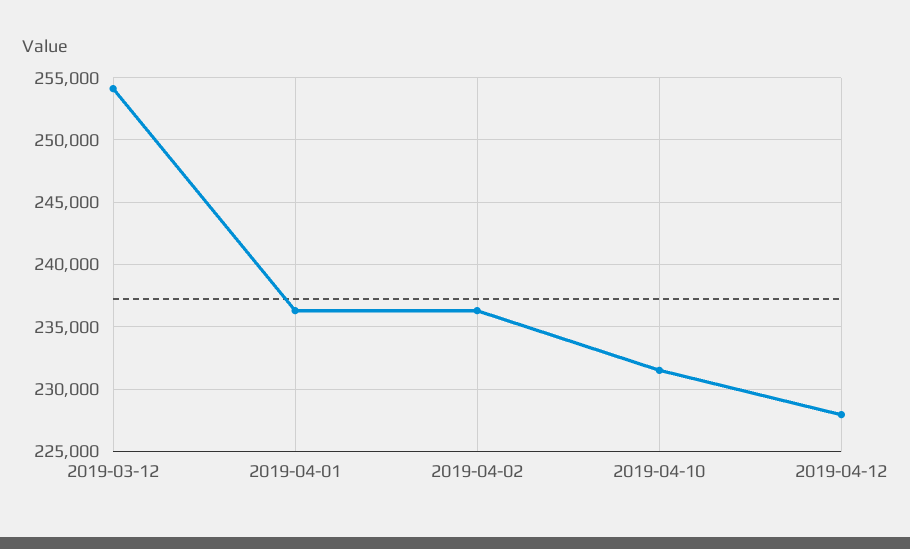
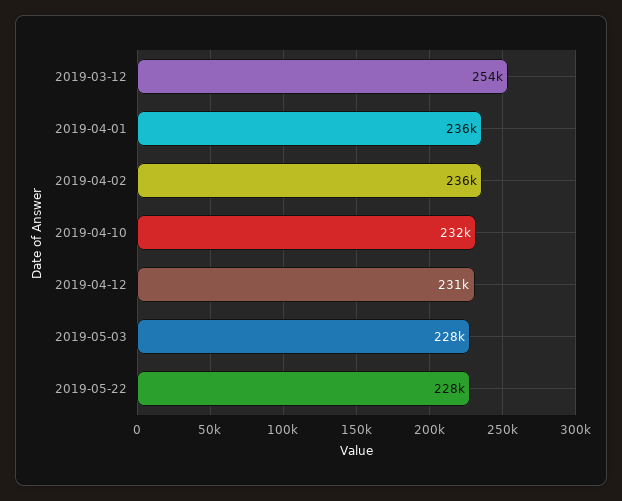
2019-04-12: 228000 -> 231000
2019-05-03: none -> 228000
2019-05-22: none -> 228000

